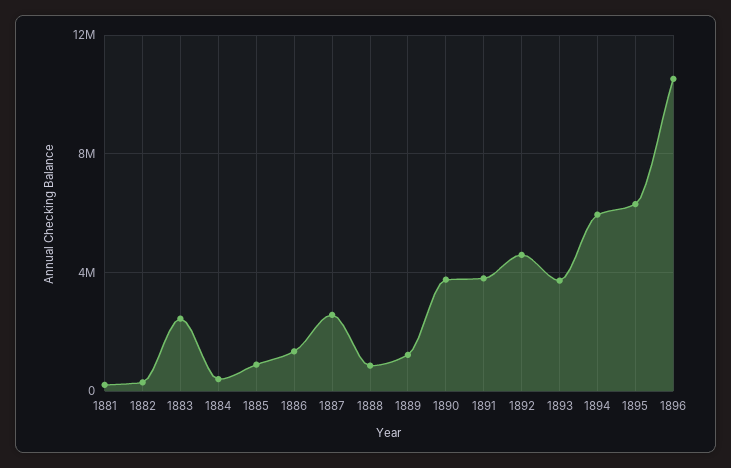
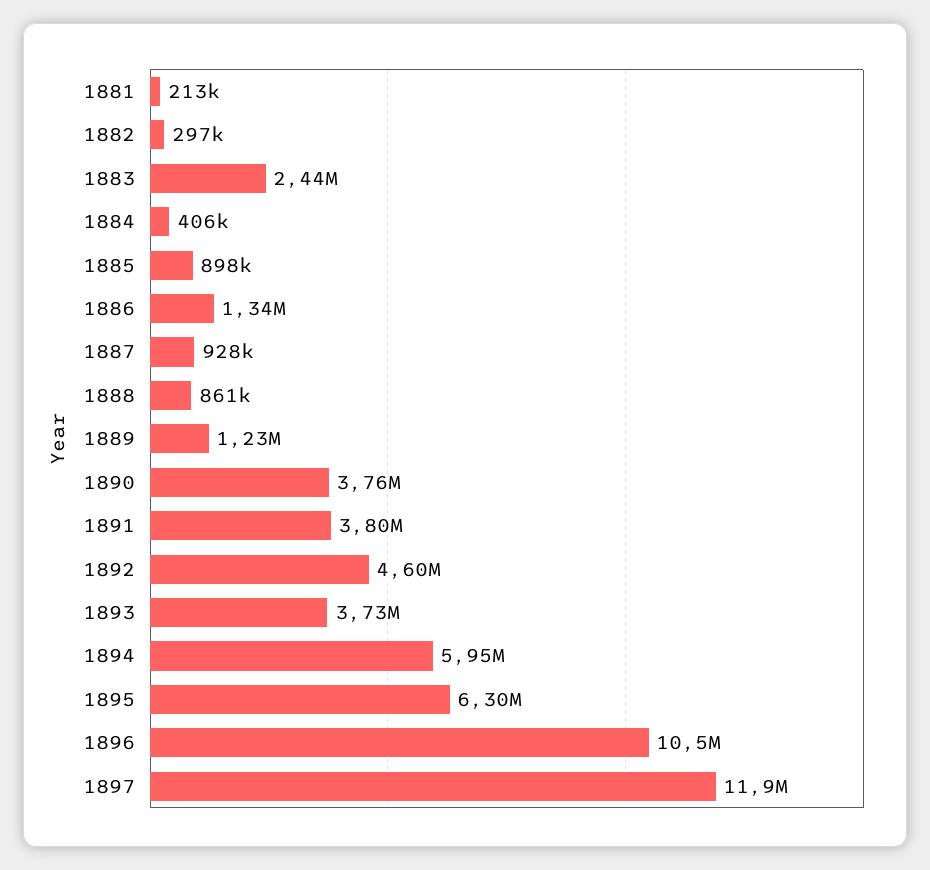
1887: 2500000 -> 928000
1897: none -> 11900000

